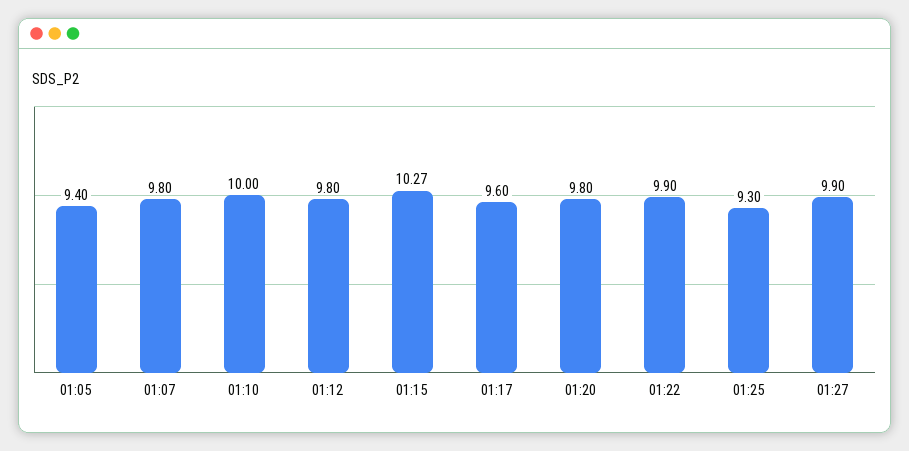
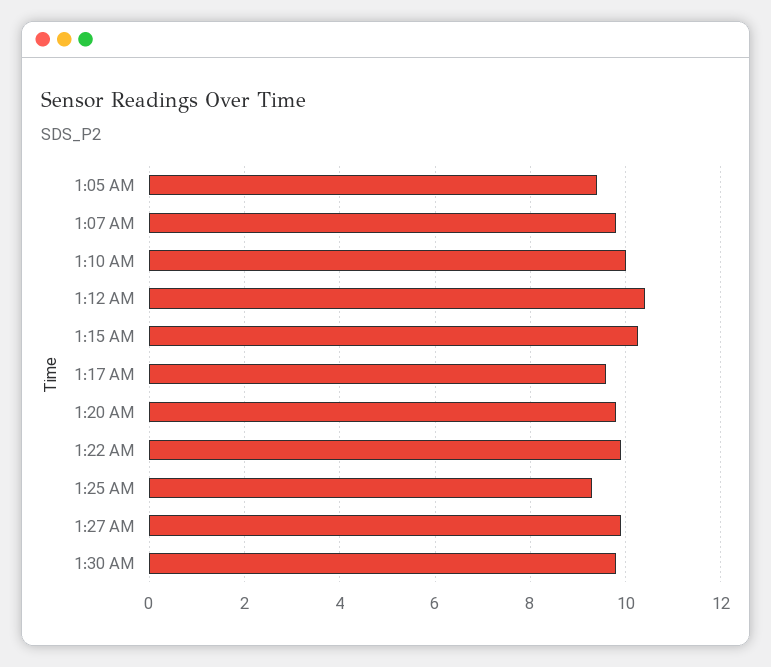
01:12: 9.8 -> 10.4
1:30 AM: none -> 9.8

